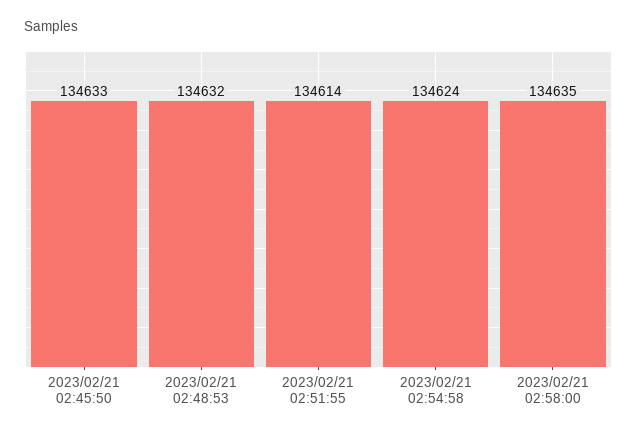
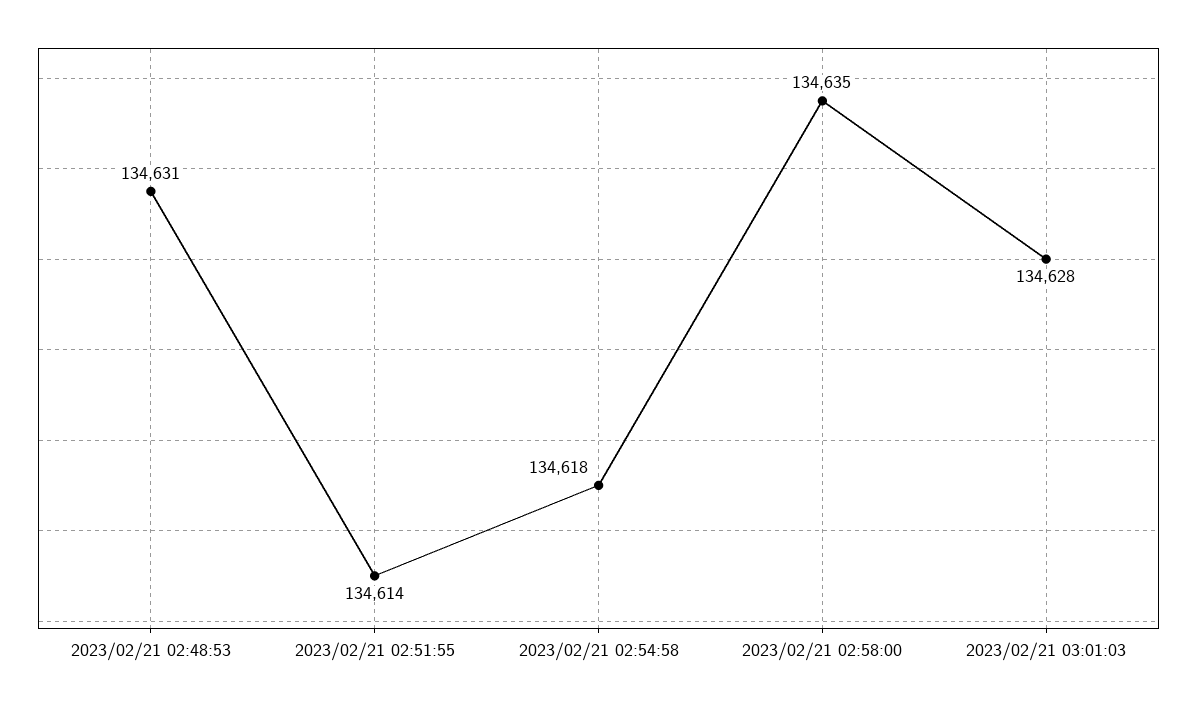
2023/02/21 02:45:50: 134633 -> none
2023/02/21 02:48:53: 134632 -> 134631
2023/02/21 02:54:58: 134624 -> 134618
2023/02/21 03:01:03: none -> 134628

